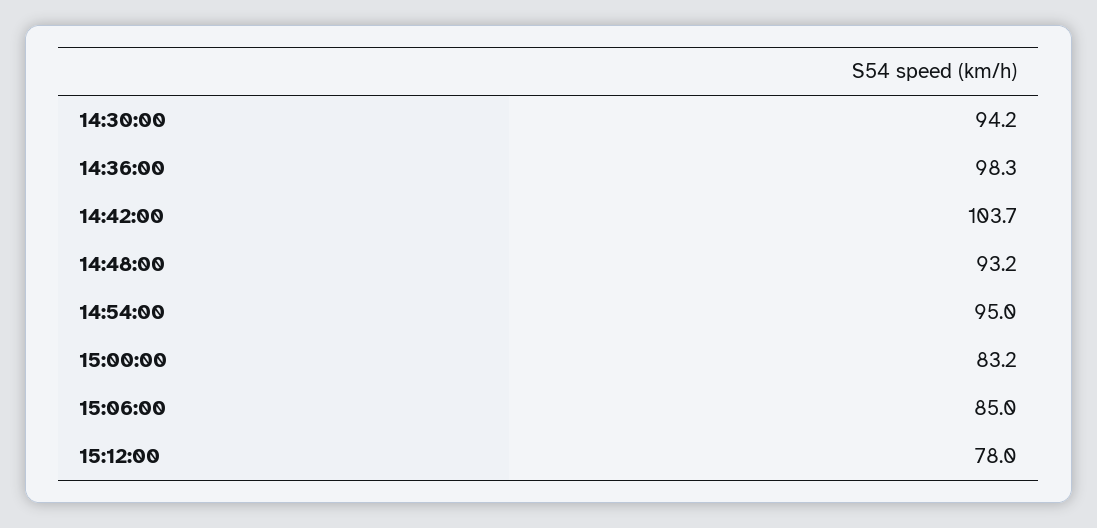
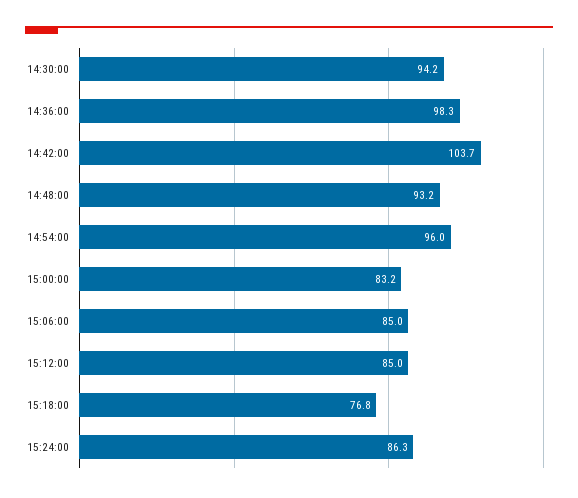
14:54:00: 95 -> 96
15:12:00: 78 -> 85
15:18:00: none -> 76.8
15:24:00: none -> 86.3

